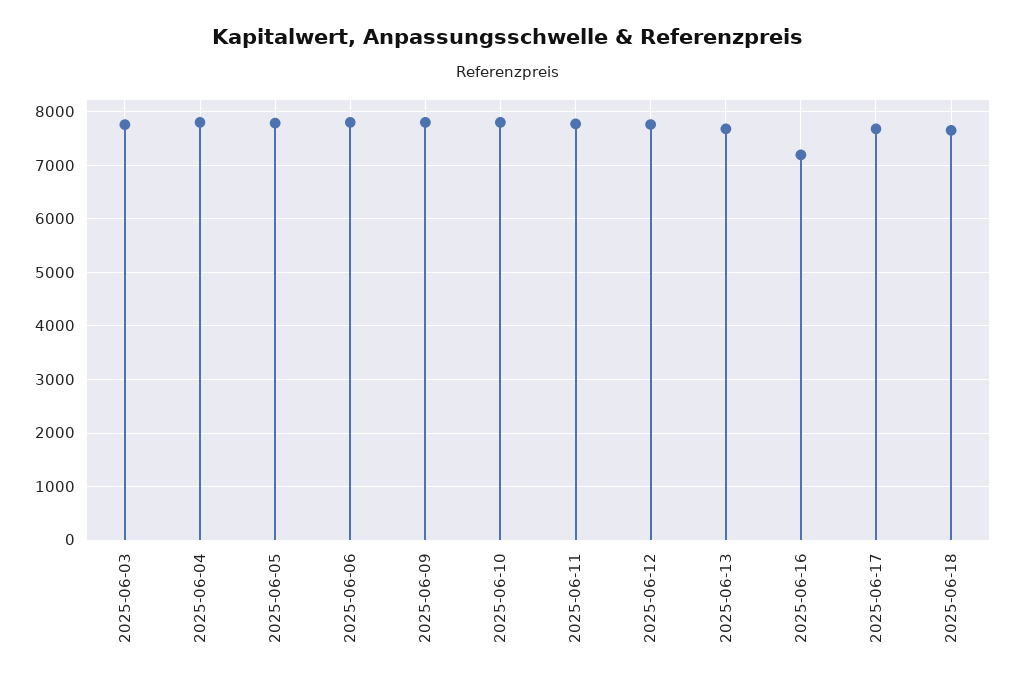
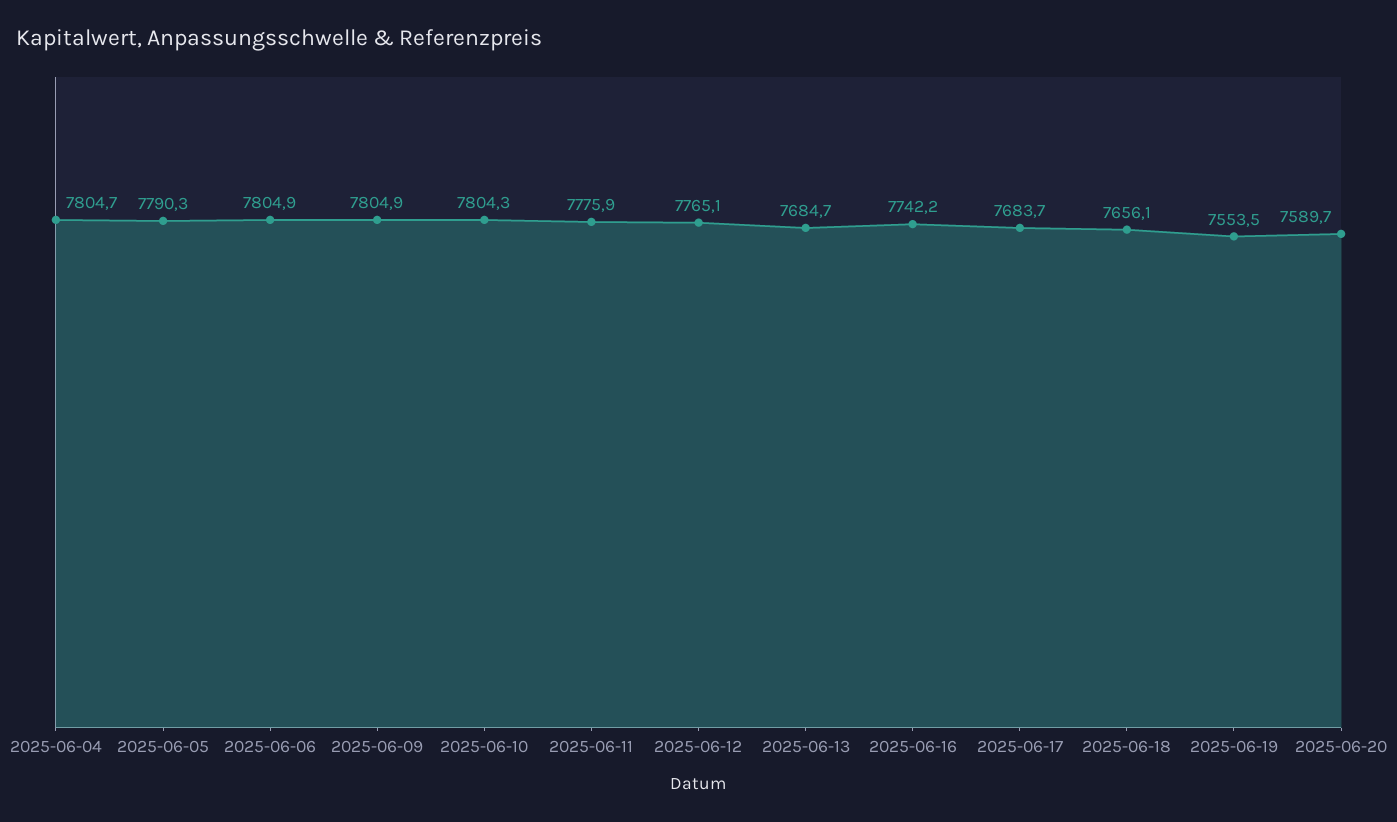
2025-06-03: 7800 -> none
2025-06-16: 7200 -> 7742.2
2025-06-19: none -> 7553.5
2025-06-20: none -> 7589.7

